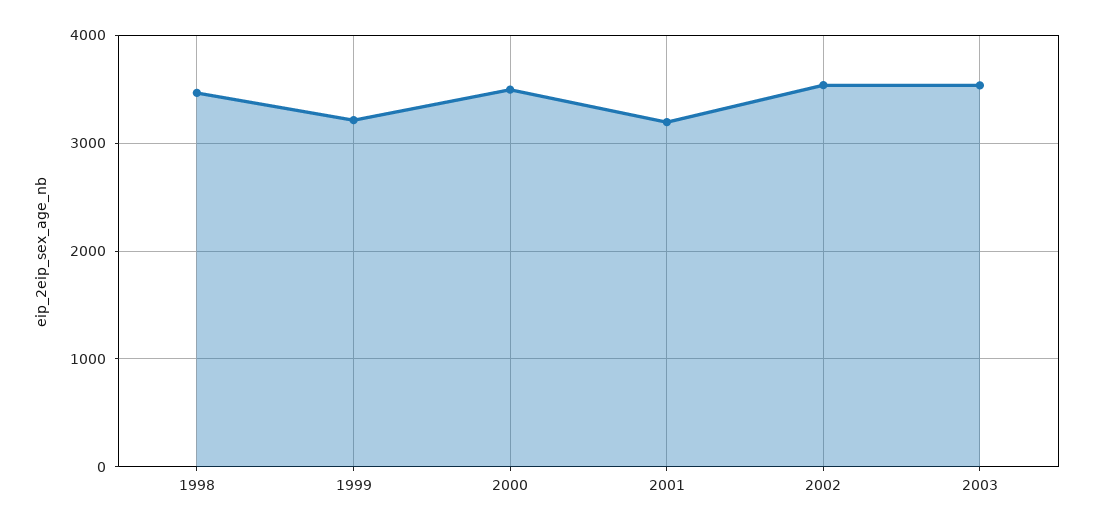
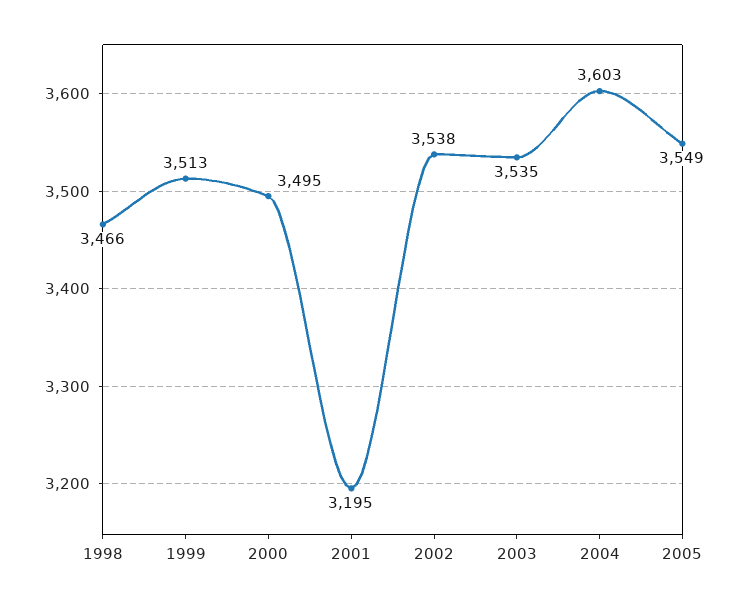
1999: 3200 -> 3513
2004: none -> 3603
2005: none -> 3549

